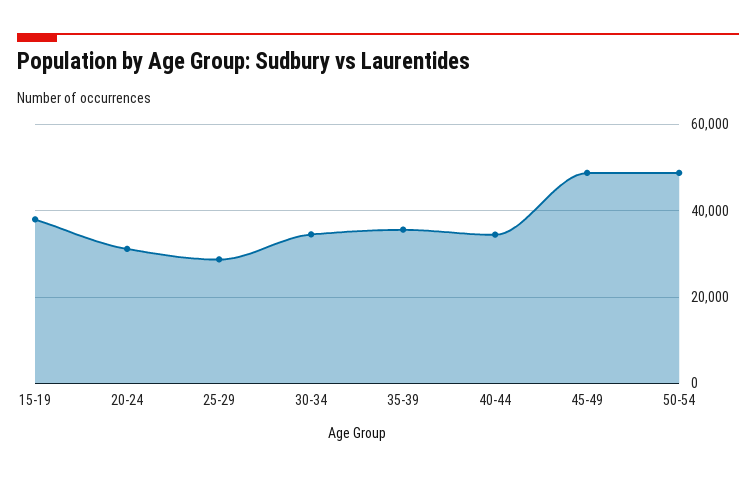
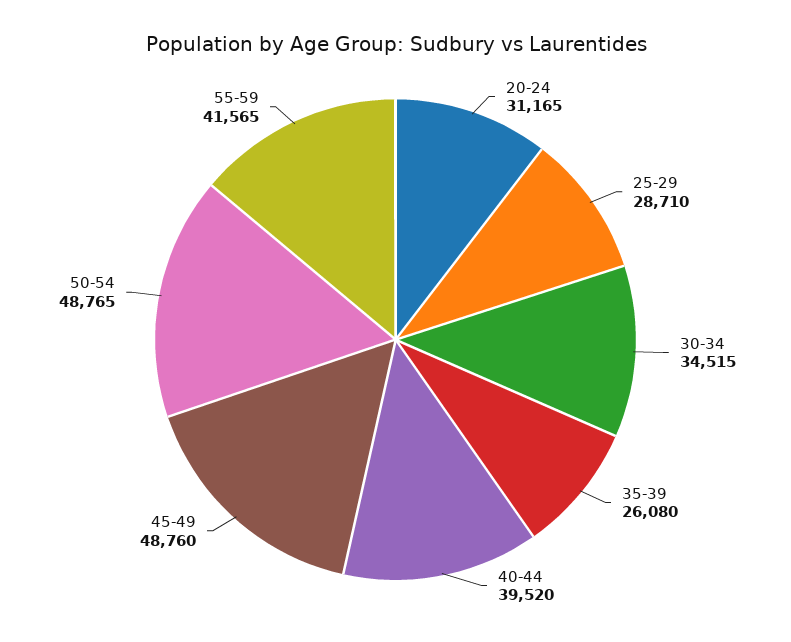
15-19: 38000 -> none
35-39: 36000 -> 26080
40-44: 34000 -> 39520
55-59: none -> 41565

